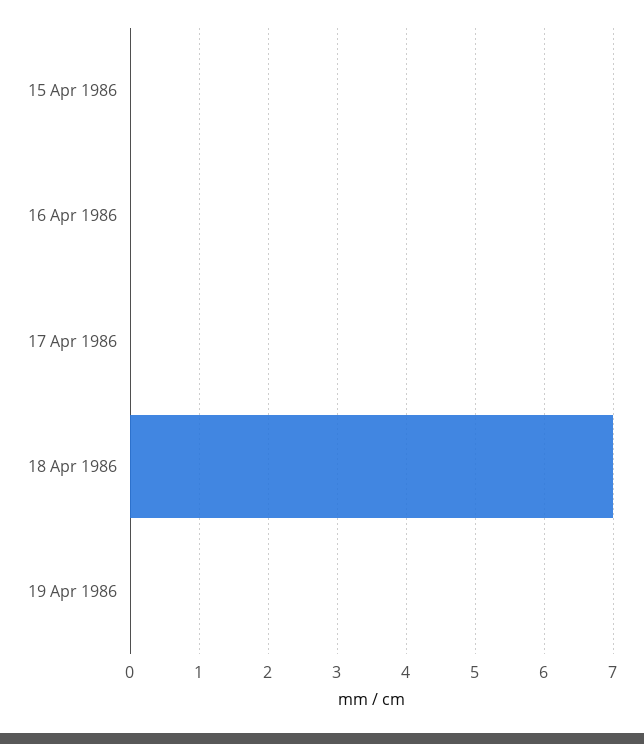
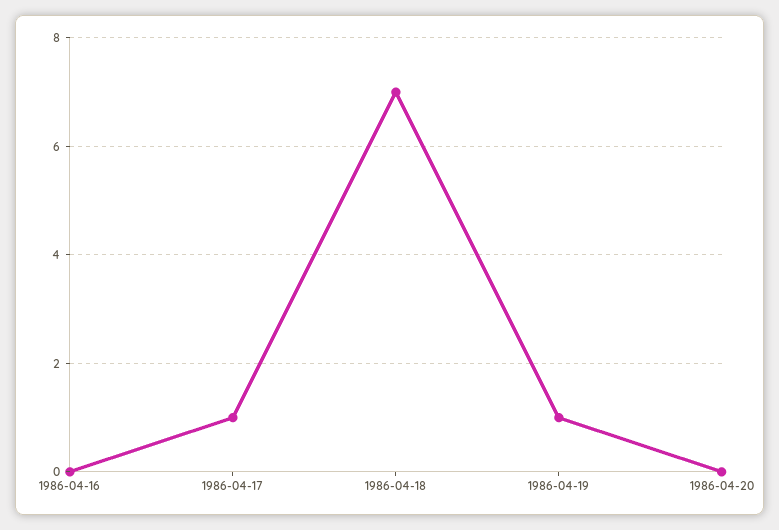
15 Apr 1986: 0 -> none
17 Apr 1986: 0 -> 1
19 Apr 1986: 0 -> 1
1986-04-20: none -> 0

